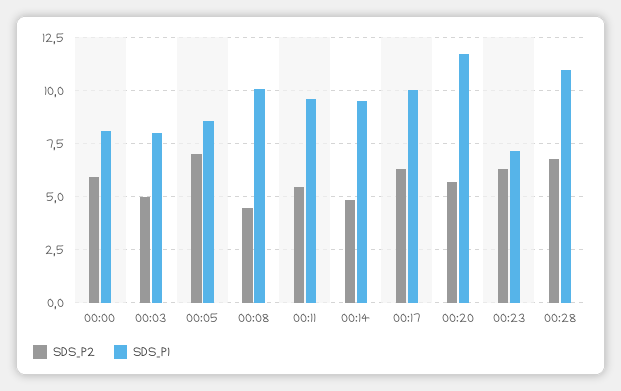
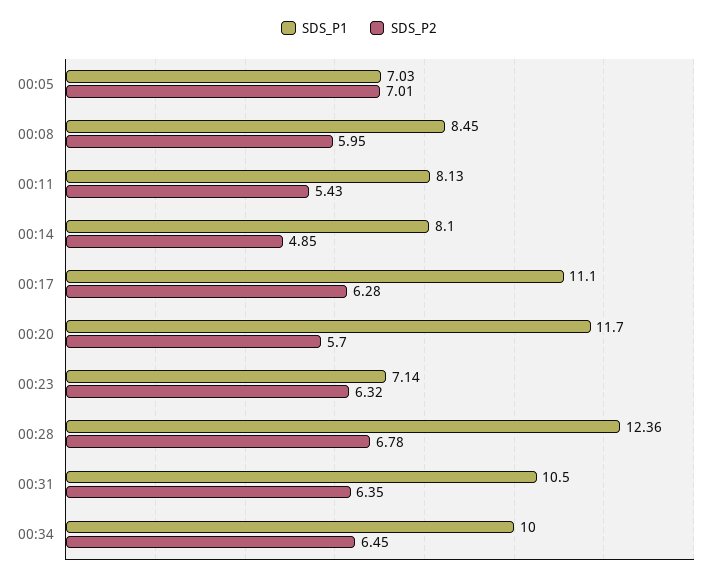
SDS_P2, 00:00: 6 -> none
SDS_P1, 00:00: 8 -> none
SDS_P2, 00:03: 5 -> none
SDS_P1, 00:03: 8 -> none
SDS_P1, 00:05: 8.5 -> 7.03
SDS_P2, 00:08: 4.5 -> 5.95
SDS_P1, 00:08: 10 -> 8.45
SDS_P1, 00:11: 9.5 -> 8.13
SDS_P1, 00:14: 9.5 -> 8.1
SDS_P1, 00:17: 10 -> 11.1
SDS_P1, 00:28: 11 -> 12.36
SDS_P1, 00:31: none -> 10.5
SDS_P2, 00:31: none -> 6.35
SDS_P1, 00:34: none -> 10
SDS_P2, 00:34: none -> 6.45

